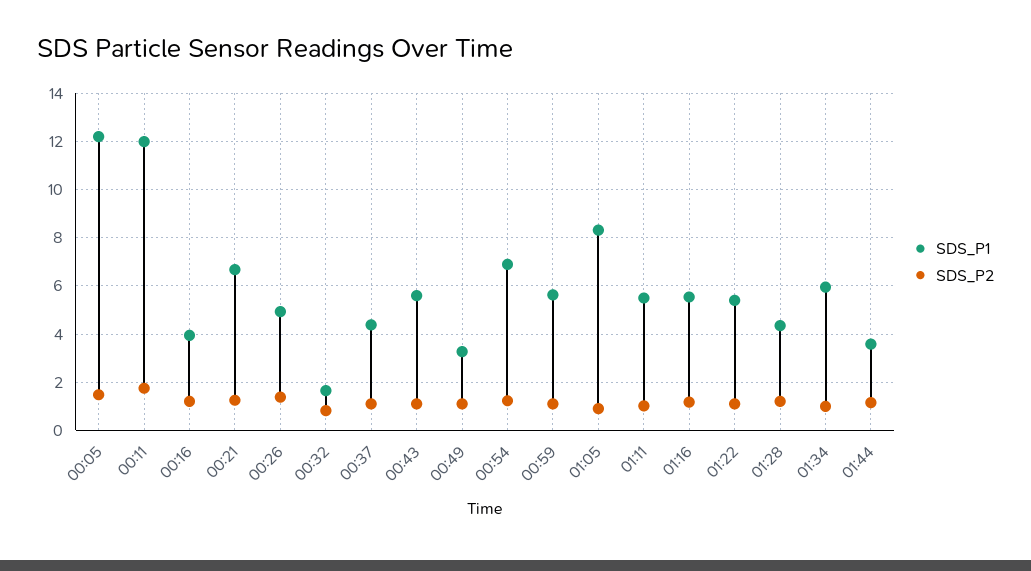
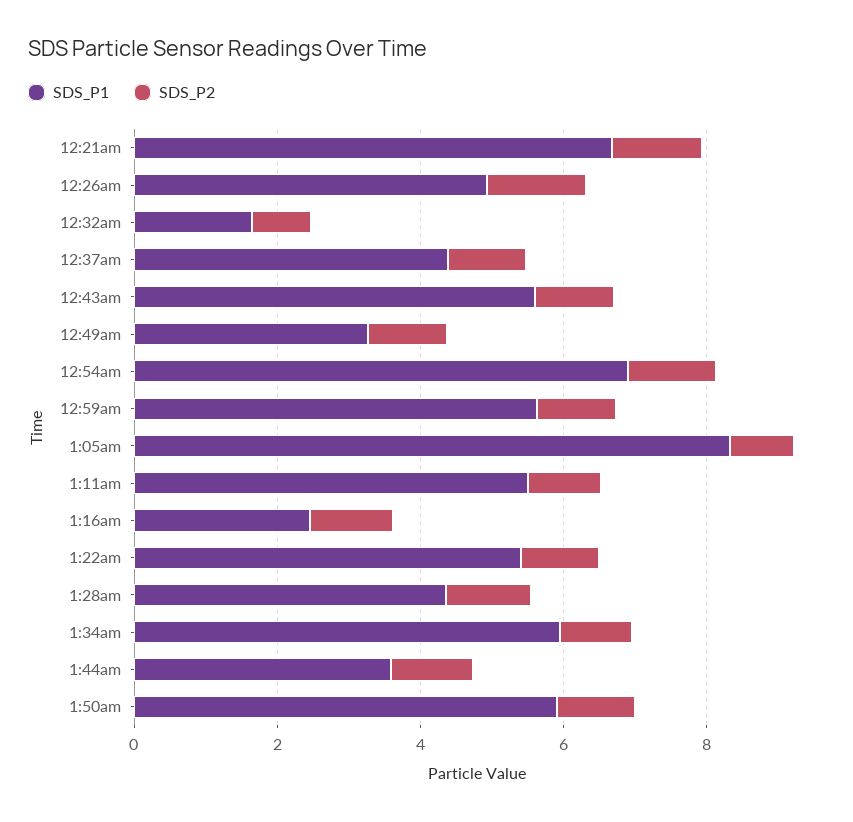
SDS_P1, 00:05: 12.25 -> none
SDS_P2, 00:05: 1.5 -> none
SDS_P1, 00:11: 12 -> none
SDS_P2, 00:11: 1.75 -> none
SDS_P1, 00:16: 4 -> none
SDS_P2, 00:16: 1.25 -> none
SDS_P1, 01:16: 5.5 -> 2.5
SDS_P1, 1:50am: none -> 6
SDS_P2, 1:50am: none -> 1

